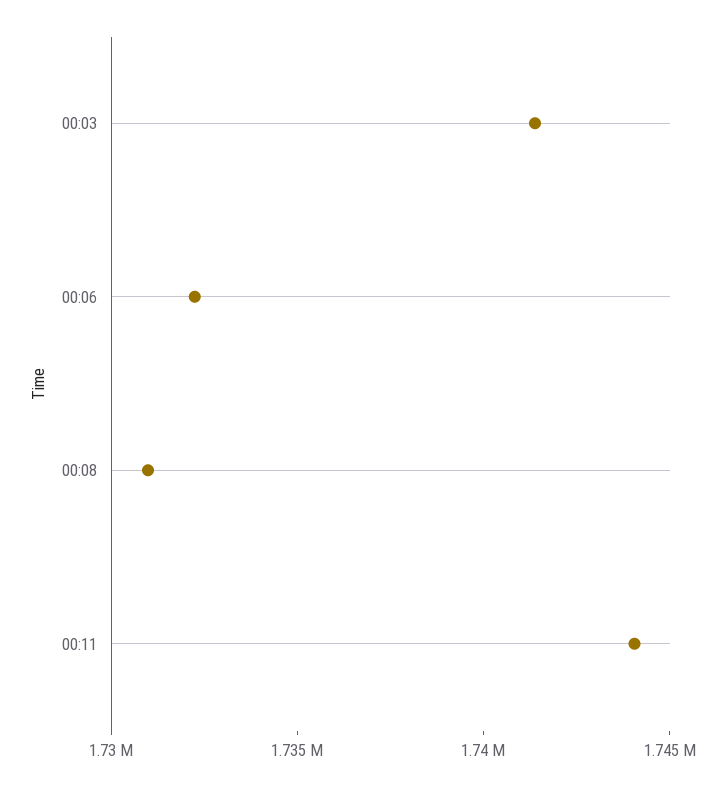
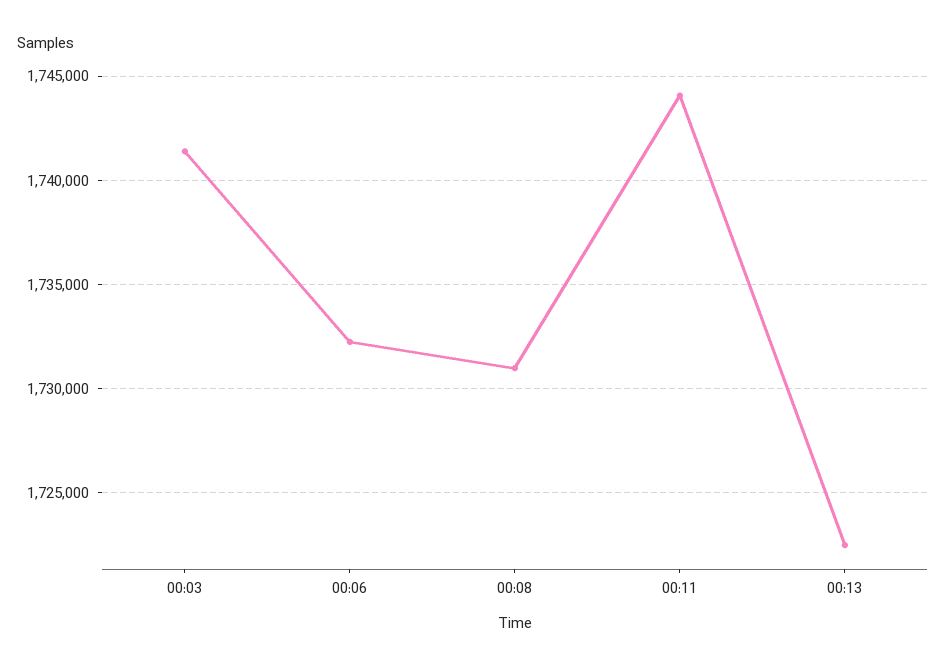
00:13: none -> 1722500

